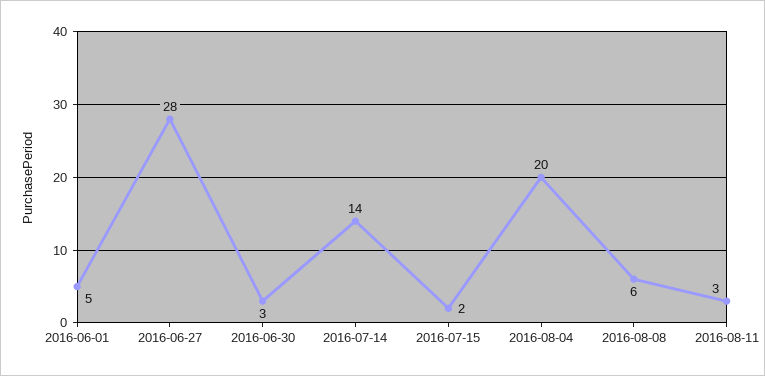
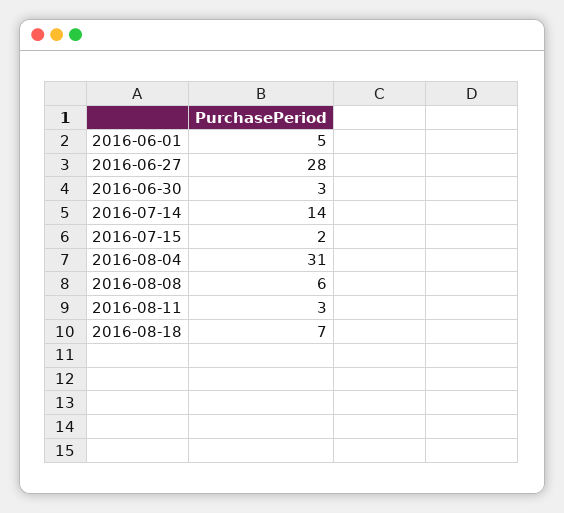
2016-08-04: 20 -> 31
2016-08-18: none -> 7

